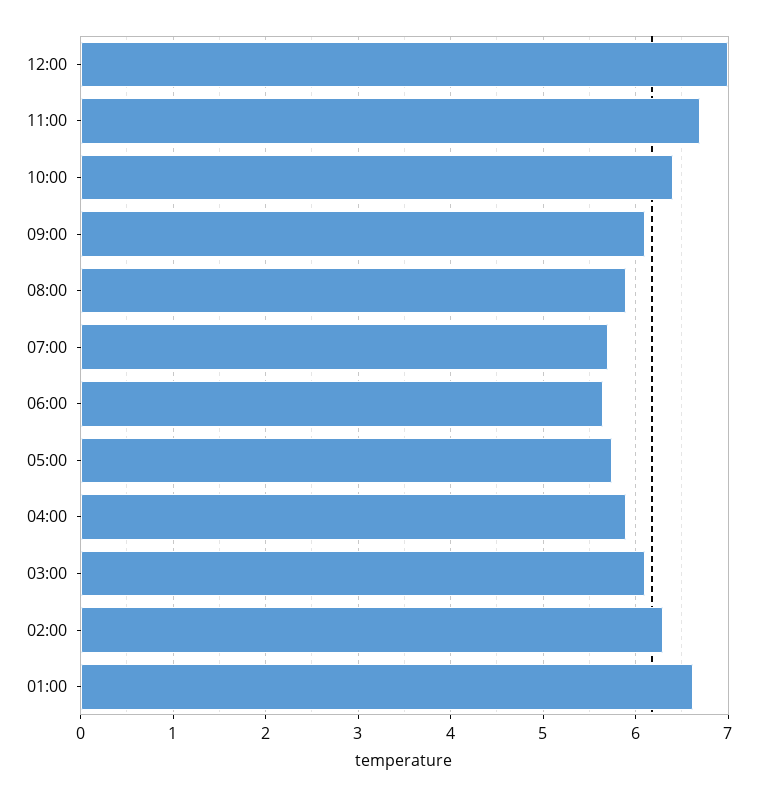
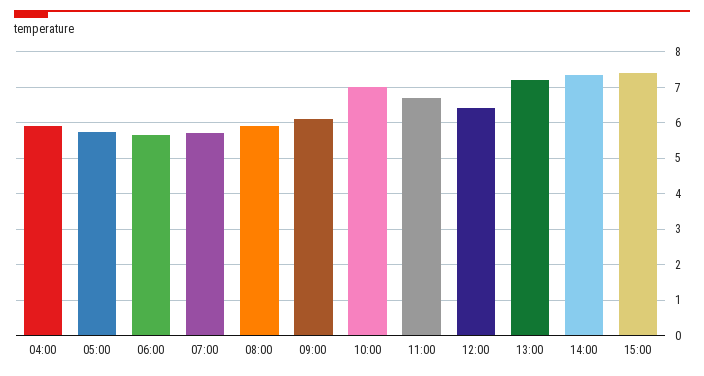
12:00: 7 -> 6.4
10:00: 6.4 -> 7
03:00: 6.1 -> none
02:00: 6.3 -> none
01:00: 6.6 -> none
13:00: none -> 7.2
14:00: none -> 7.4
15:00: none -> 7.4

